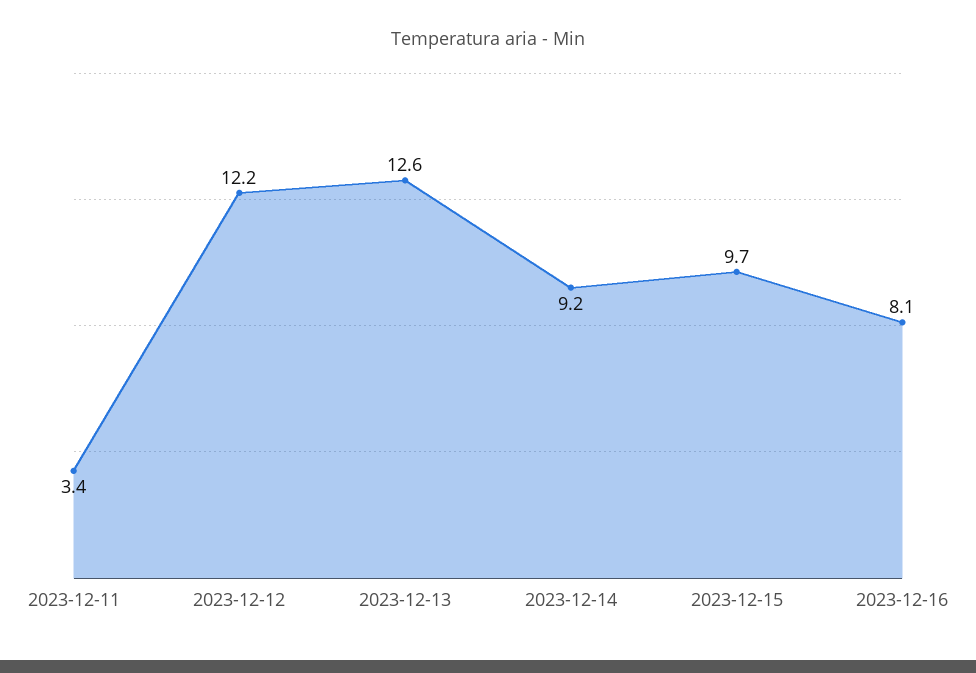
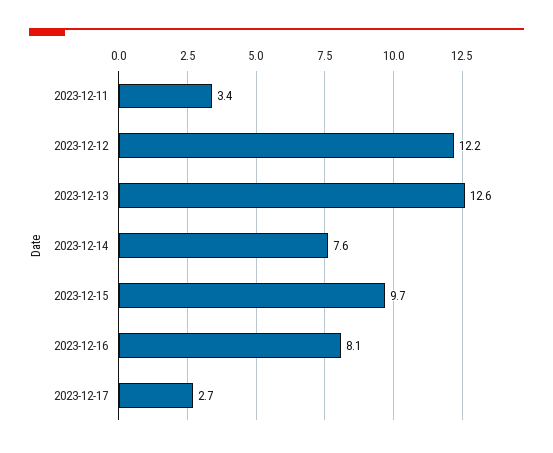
2023-12-14: 9.2 -> 7.6
2023-12-17: none -> 2.7

